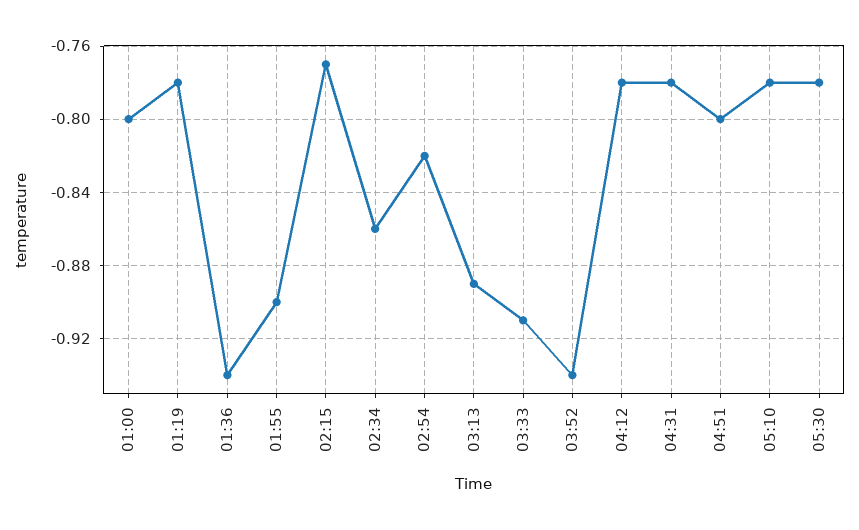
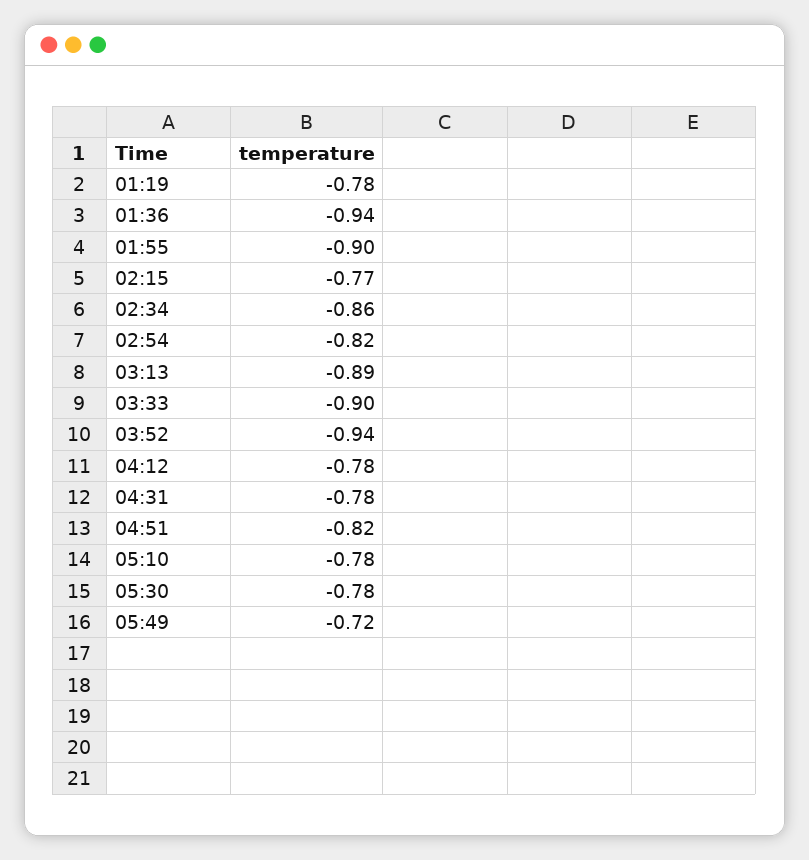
01:00: -0.8 -> none
03:33: -0.91 -> -0.9
04:51: -0.8 -> -0.82
05:49: none -> -0.72

